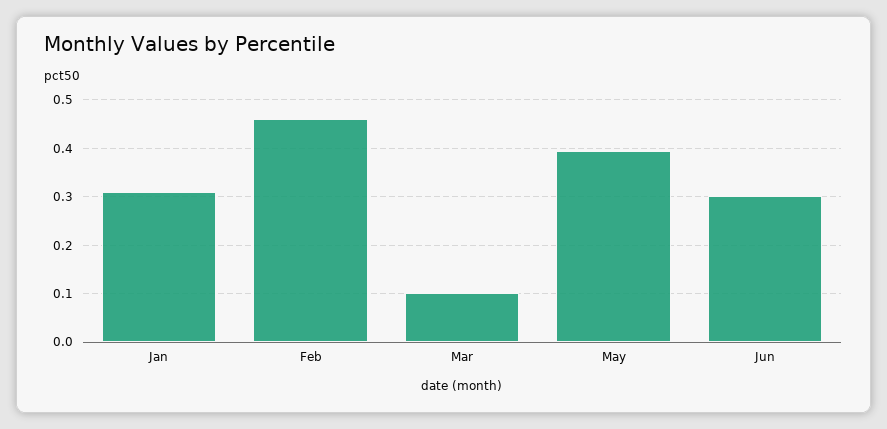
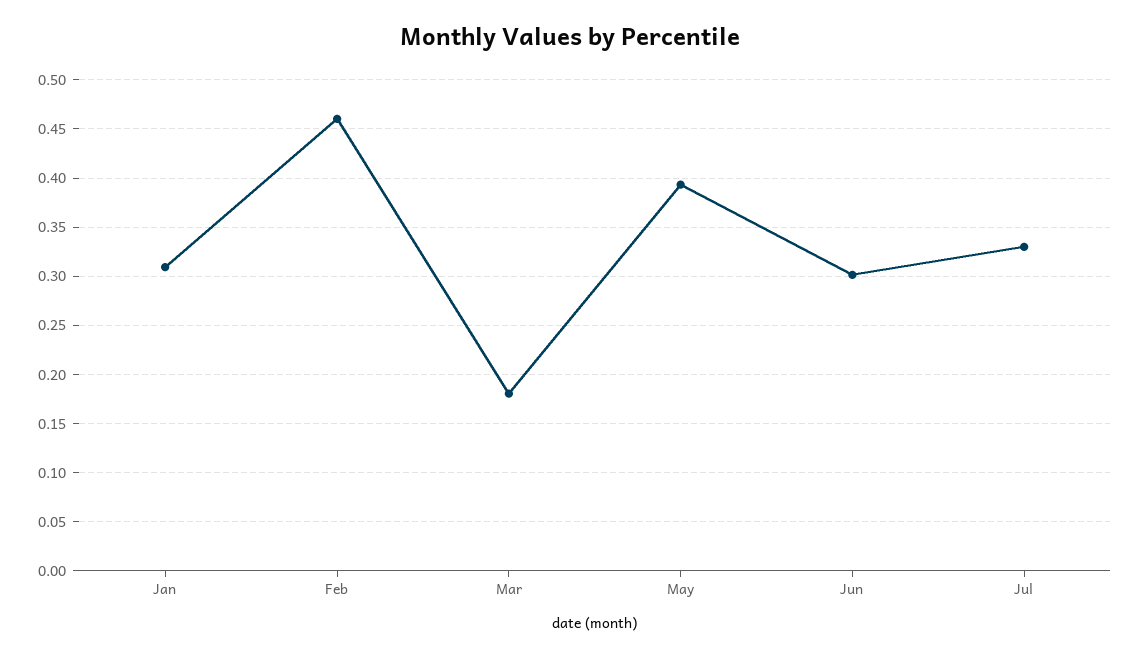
Mar: 0.1 -> 0.18
Jul: none -> 0.33

